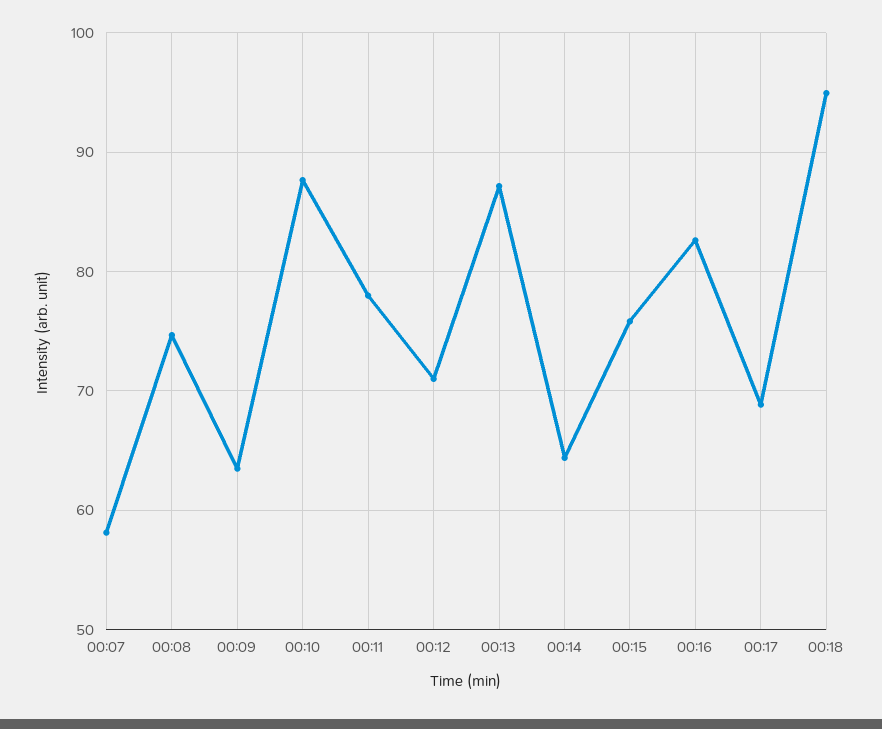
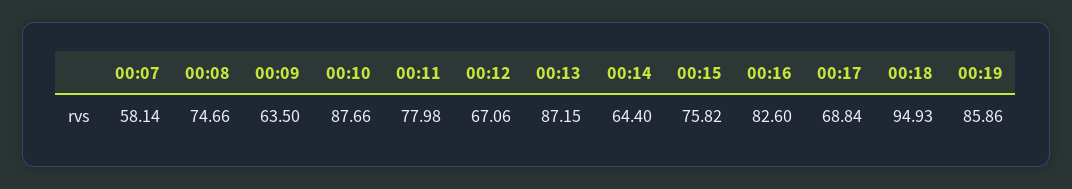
00:12: 71 -> 67.06
00:19: none -> 85.86

